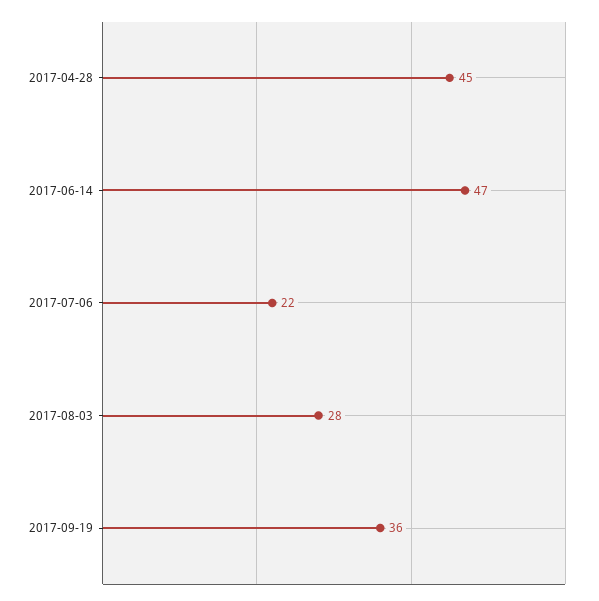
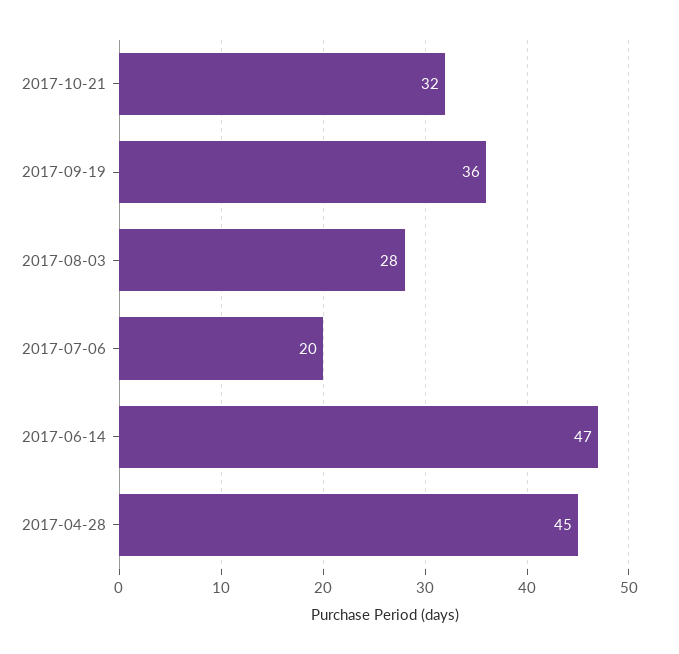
2017-07-06: 22 -> 20
2017-10-21: none -> 32

